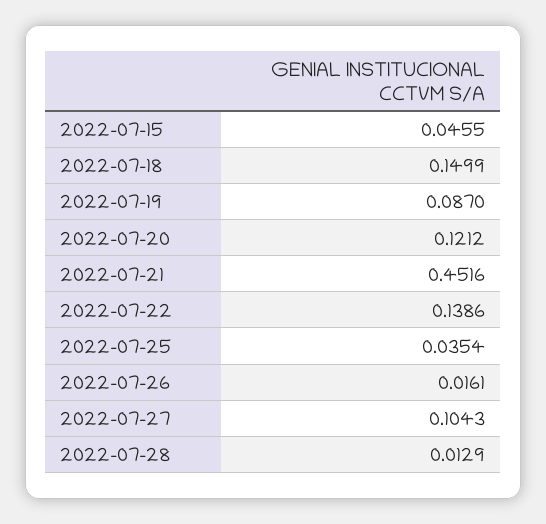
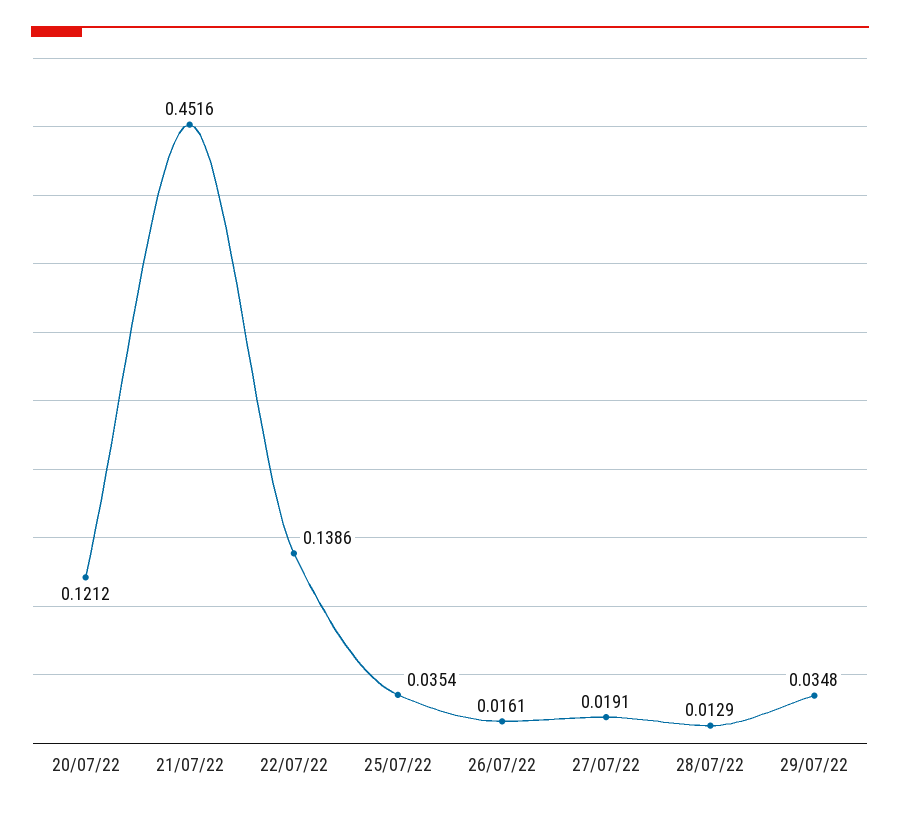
2022-07-15: 0.0455 -> none
2022-07-18: 0.1499 -> none
2022-07-19: 0.087 -> none
2022-07-27: 0.1043 -> 0.0191
29/07/22: none -> 0.0348

